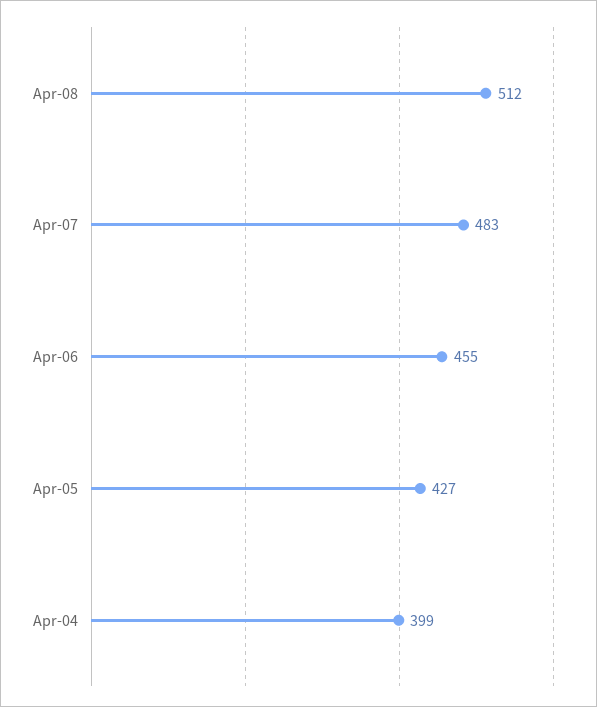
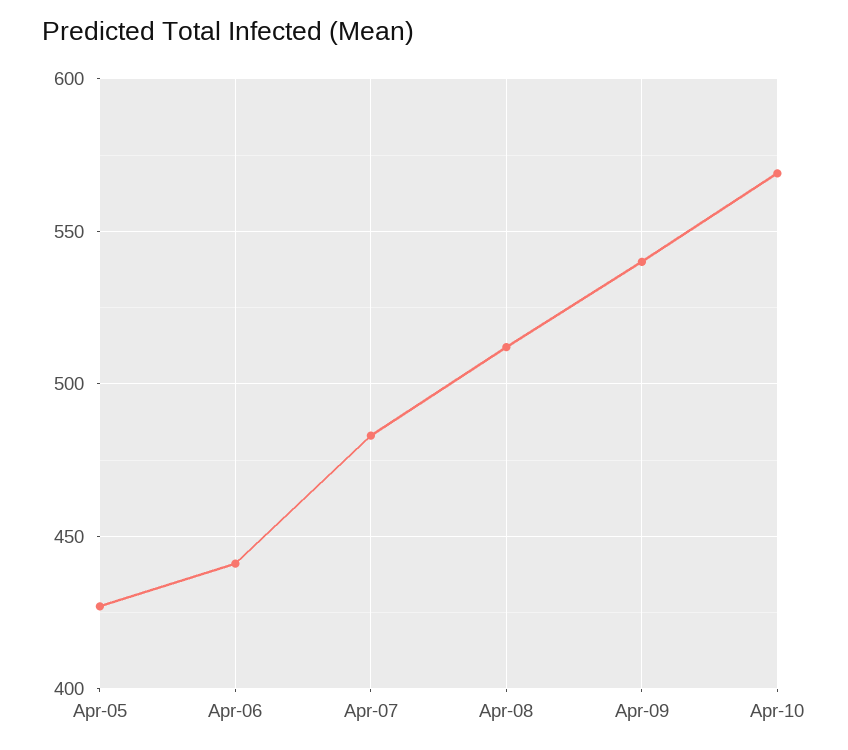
Apr-06: 455 -> 440
Apr-04: 399 -> none
Apr-09: none -> 540
Apr-10: none -> 570

